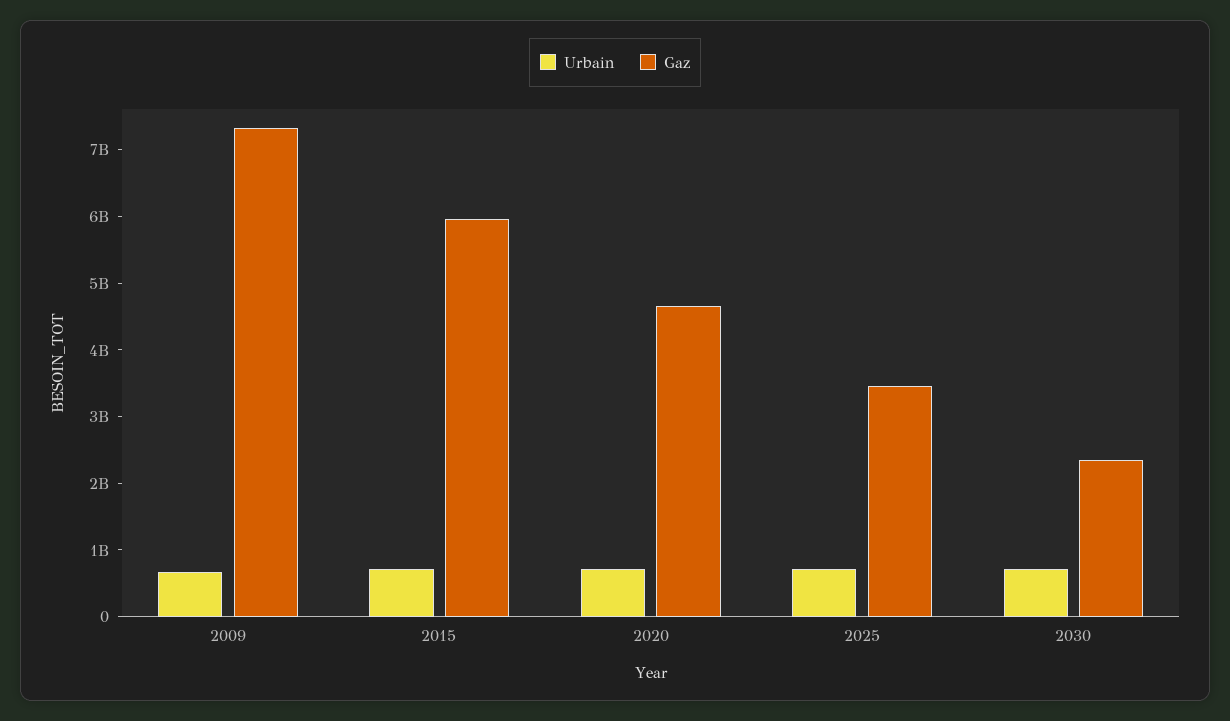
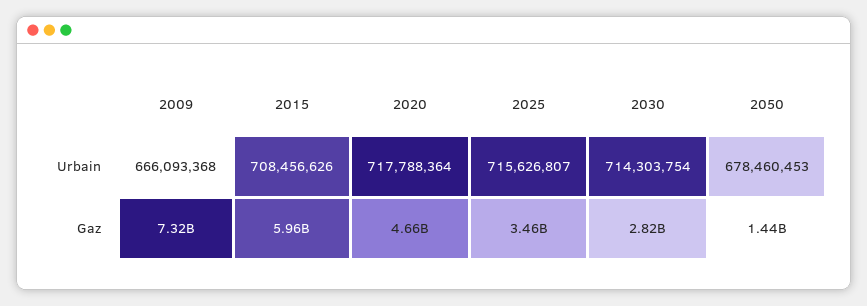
Gaz, 2030: 2400000000 -> 2820000000
Urbain, 2050: none -> 678460453
Gaz, 2050: none -> 1440000000

